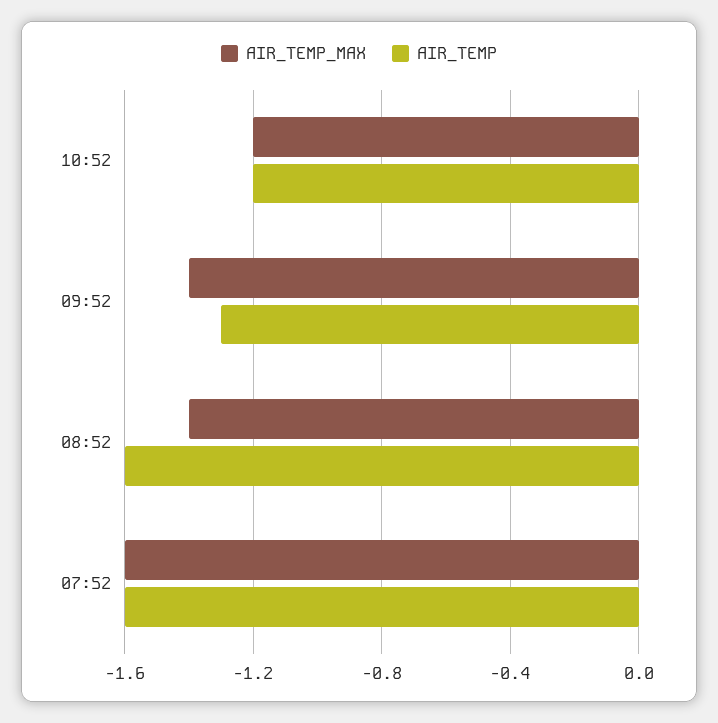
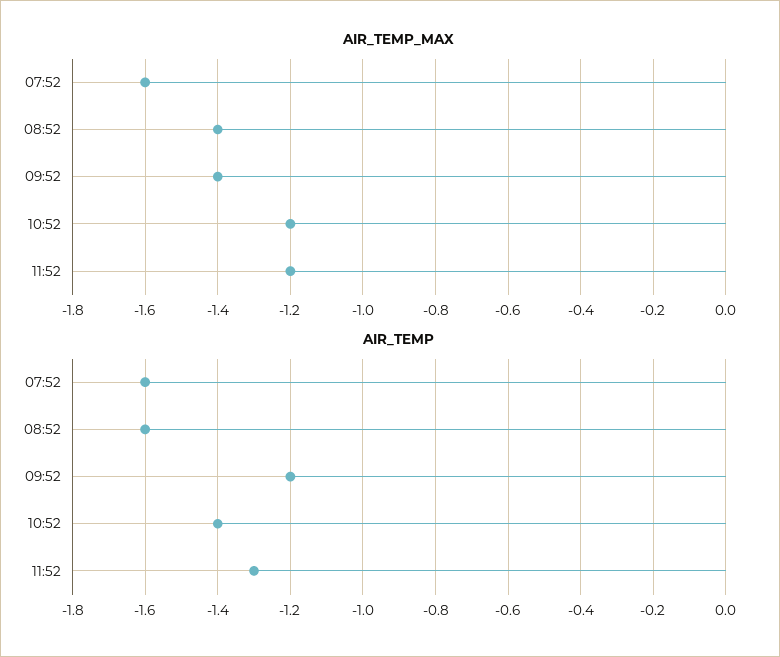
AIR_TEMP, 10:52: -1.2 -> -1.4
AIR_TEMP, 09:52: -1.3 -> -1.2
AIR_TEMP_MAX, 11:52: none -> -1.2
AIR_TEMP, 11:52: none -> -1.3

